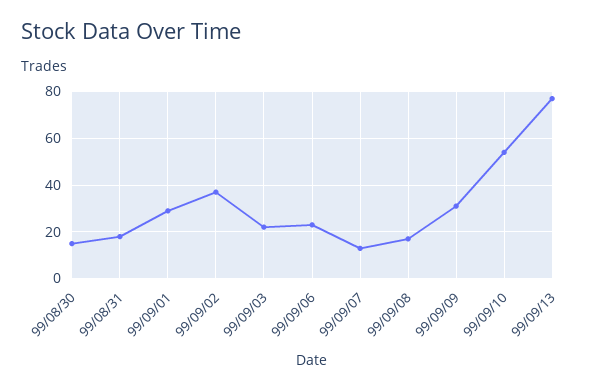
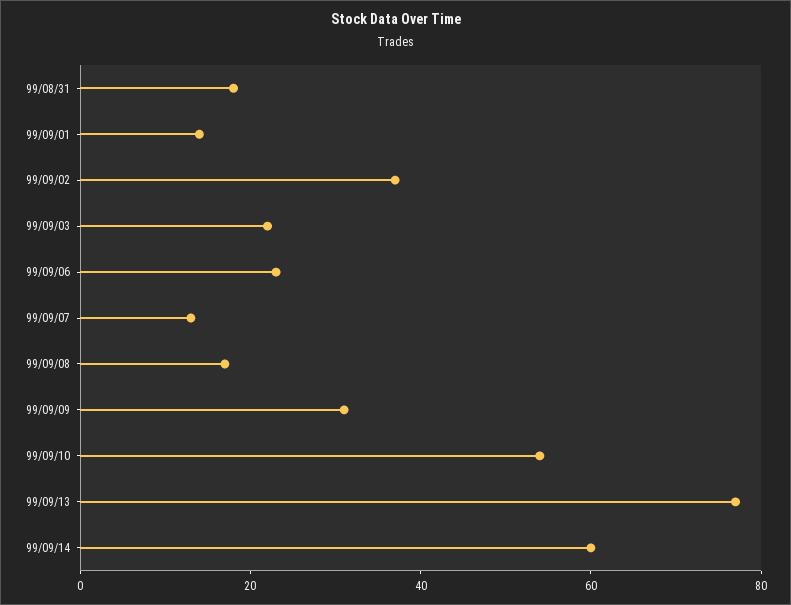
99/08/30: 15 -> none
99/09/01: 30 -> 15
99/09/14: none -> 60

